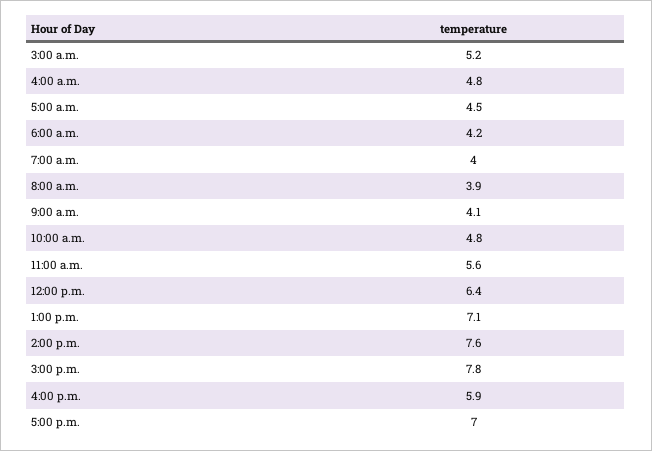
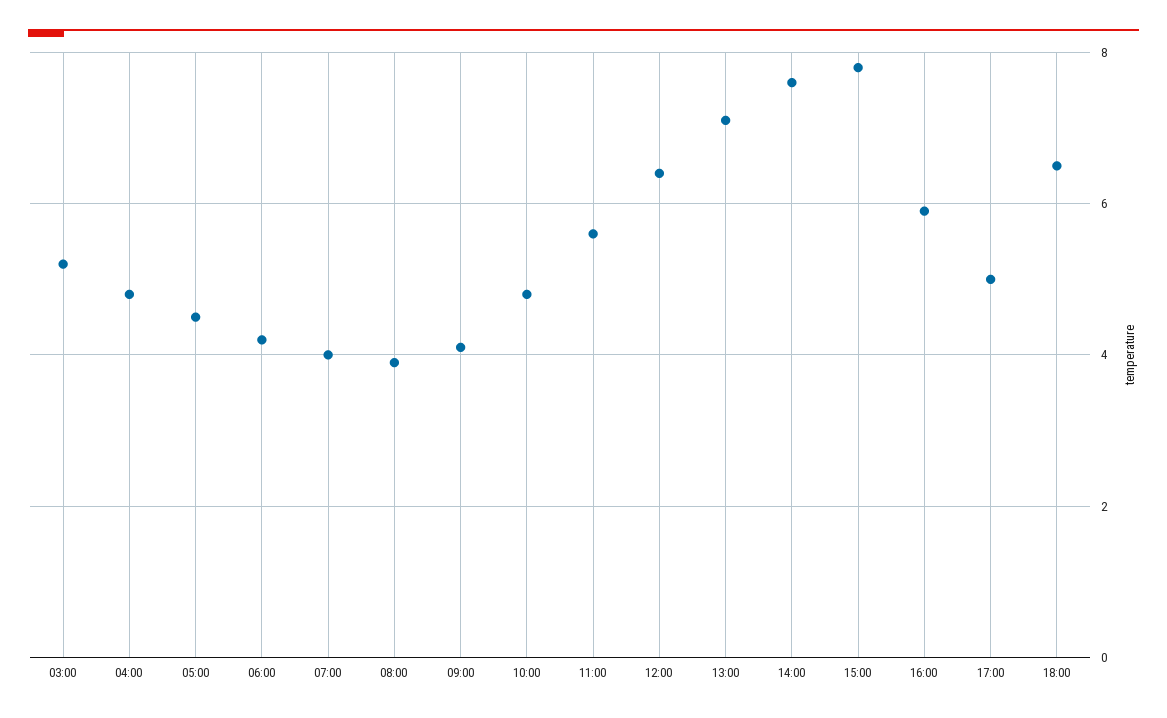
5:00 p.m.: 7 -> 5
18:00: none -> 6.5

